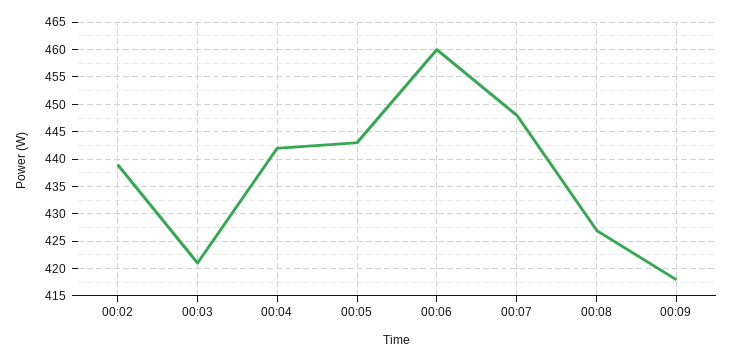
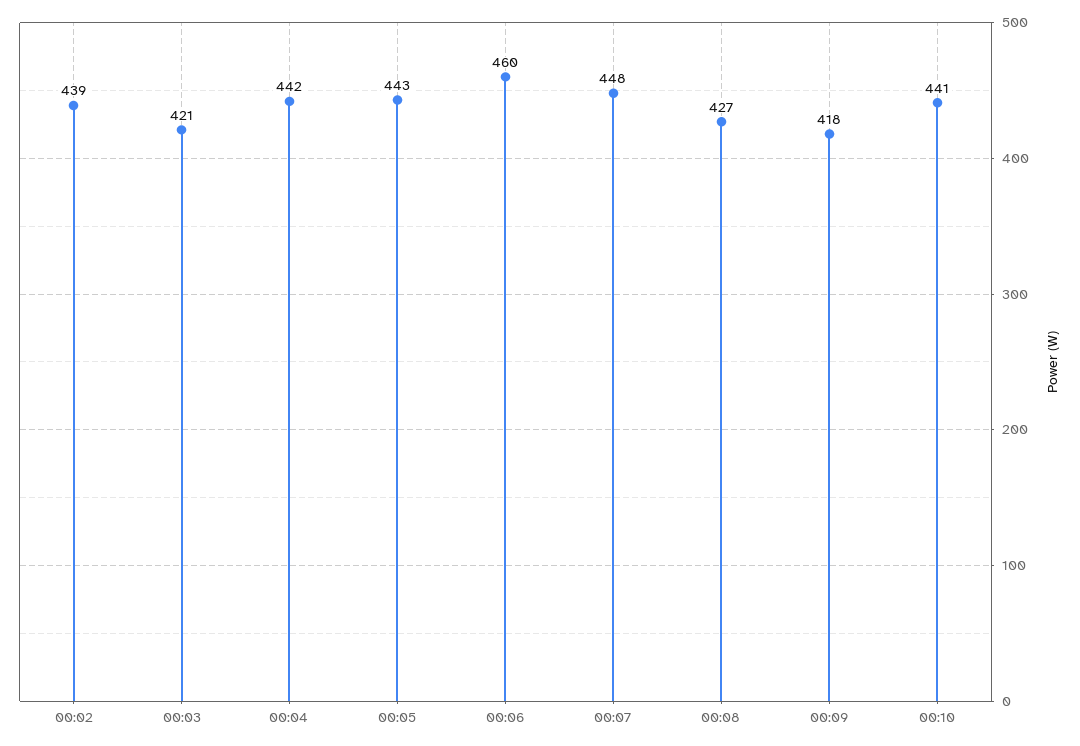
00:10: none -> 441

